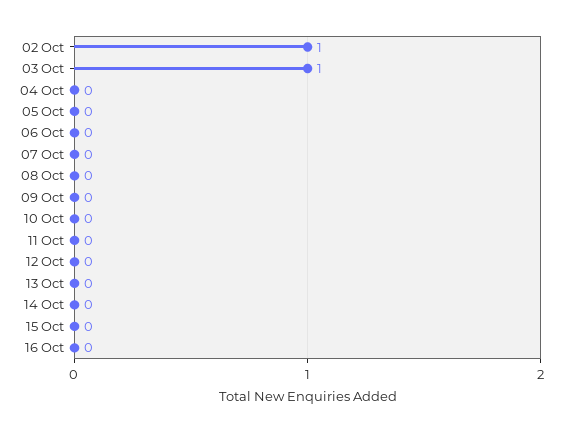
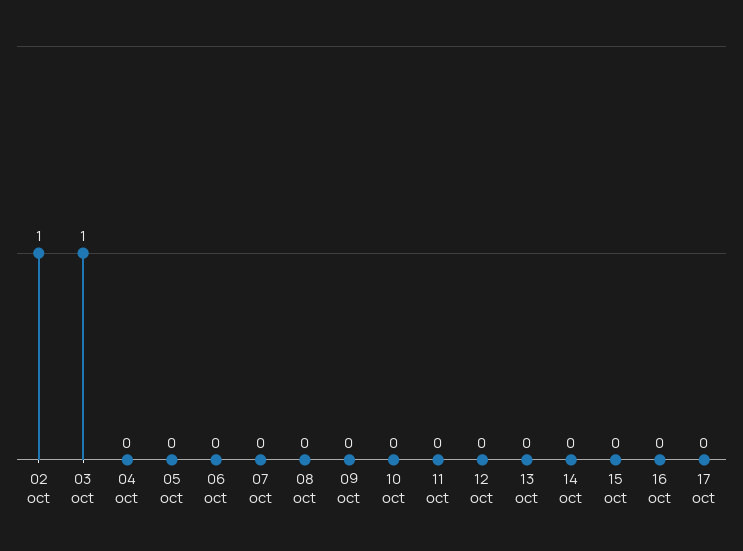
17 oct: none -> 0

